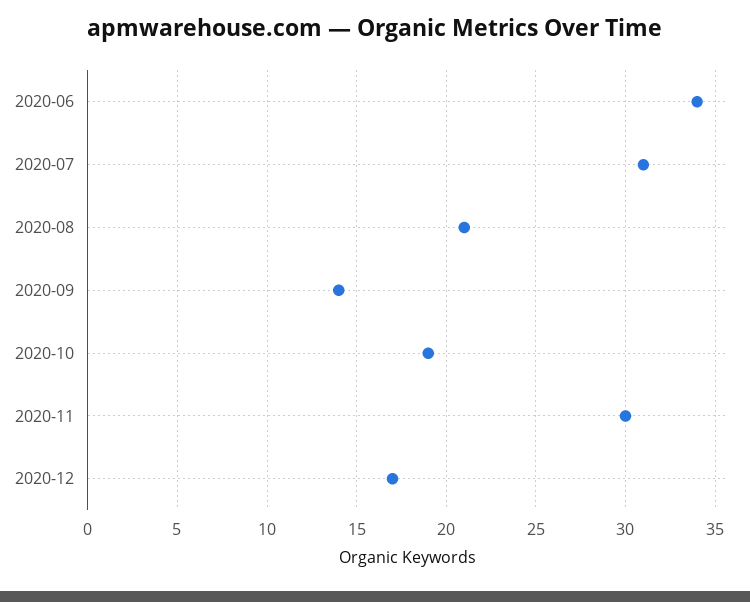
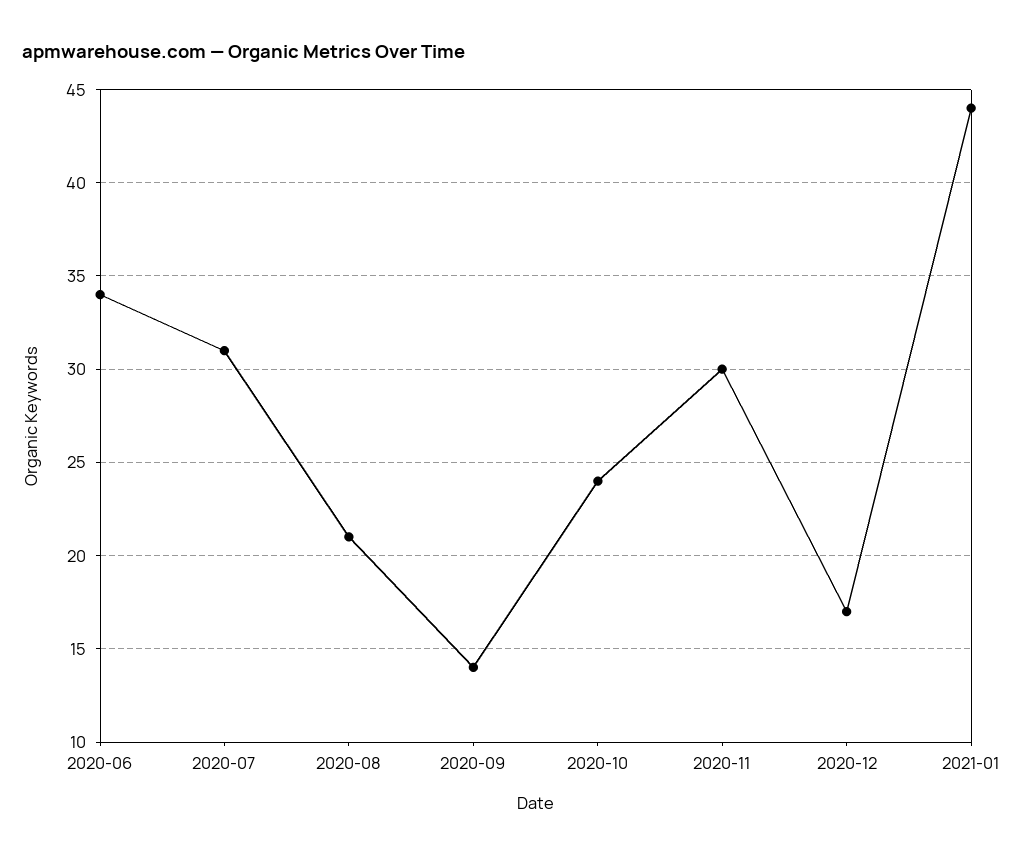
2020-10: 19 -> 24
2021-01: none -> 44

